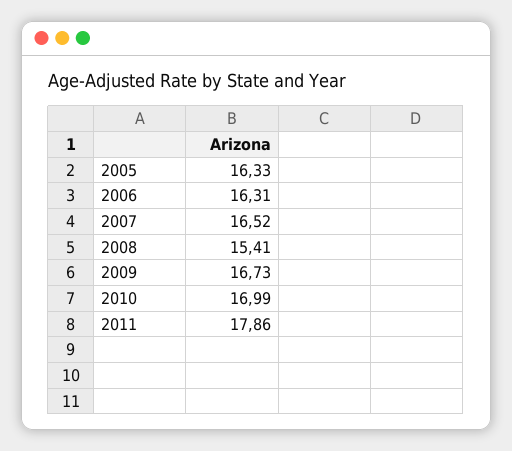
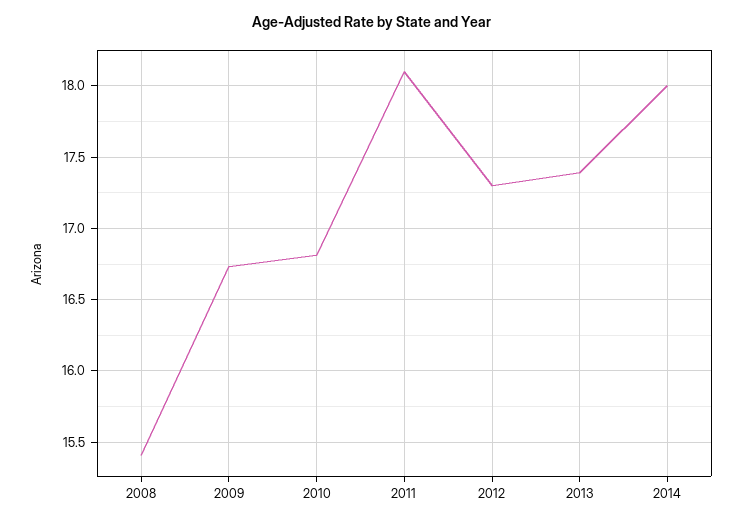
2005: 16.33 -> none
2006: 16.31 -> none
2007: 16.52 -> none
2010: 16.99 -> 16.8
2011: 17.86 -> 18.1
2012: none -> 17.3
2013: none -> 17.4
2014: none -> 18

